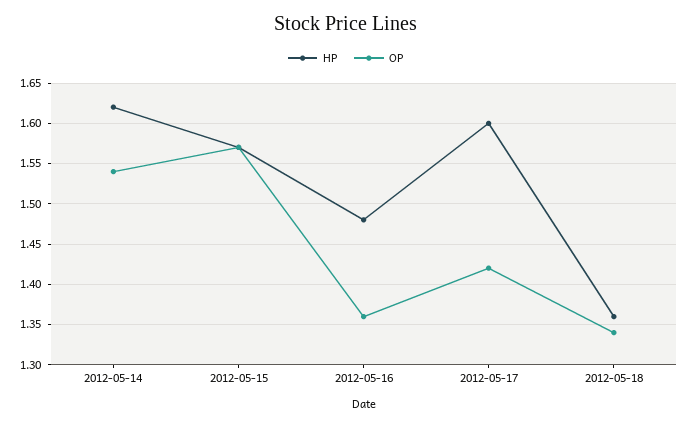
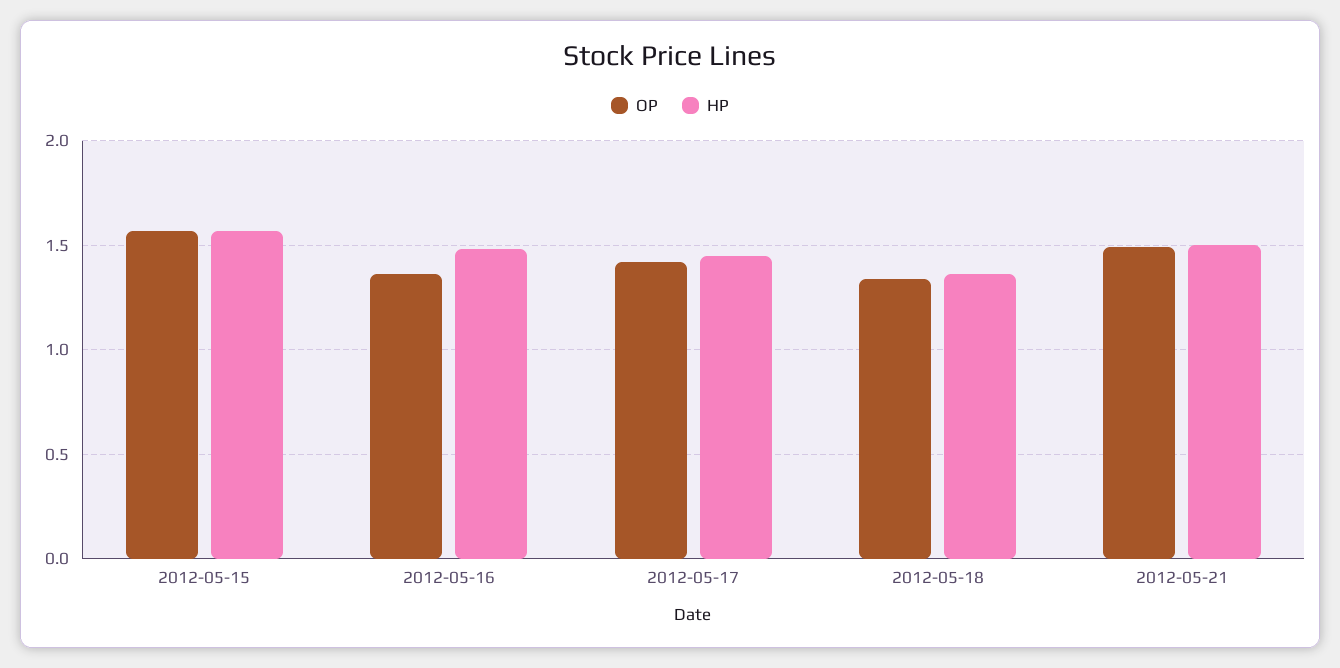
HP, 2012-05-14: 1.62 -> none
OP, 2012-05-14: 1.54 -> none
HP, 2012-05-17: 1.6 -> 1.45
OP, 2012-05-21: none -> 1.5
HP, 2012-05-21: none -> 1.5

